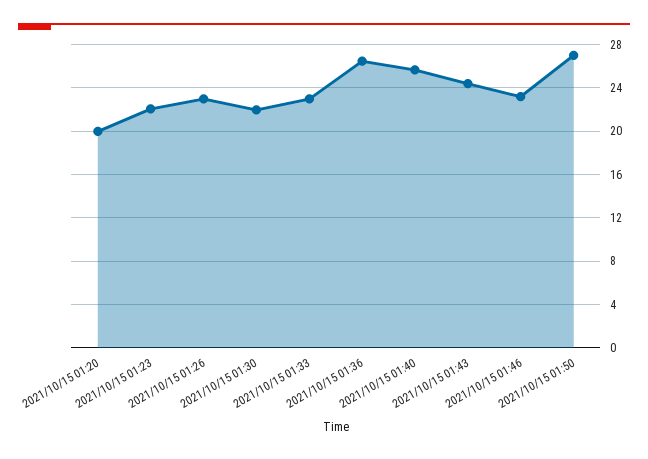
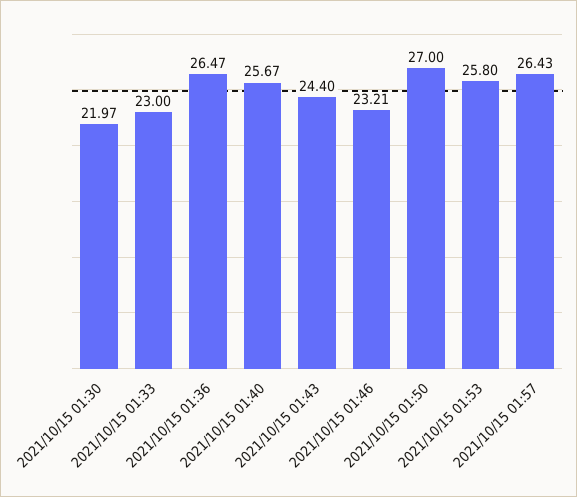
2021/10/15 01:20: 20 -> none
2021/10/15 01:23: 22 -> none
2021/10/15 01:26: 23 -> none
2021/10/15 01:53: none -> 25.8
2021/10/15 01:57: none -> 26.43

